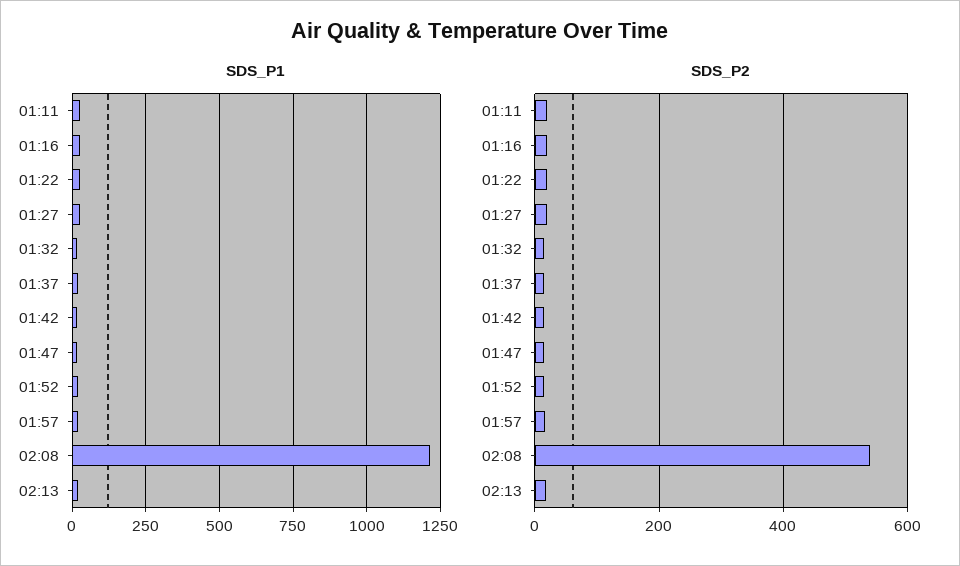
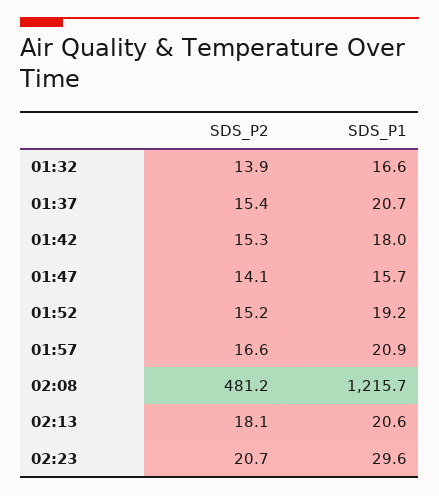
SDS_P1, 01:11: 25 -> none
SDS_P1, 01:16: 25 -> none
SDS_P1, 01:22: 25 -> none
SDS_P1, 01:27: 25 -> none
SDS_P2, 01:11: 20 -> none
SDS_P2, 01:16: 20 -> none
SDS_P2, 01:22: 20 -> none
SDS_P2, 01:27: 20 -> none
SDS_P2, 02:08: 540 -> 481.2
SDS_P2, 02:23: none -> 20.7
SDS_P1, 02:23: none -> 29.6

